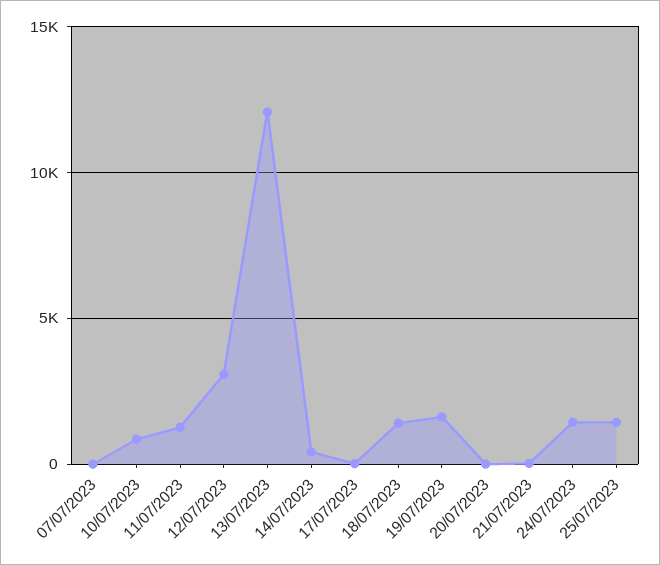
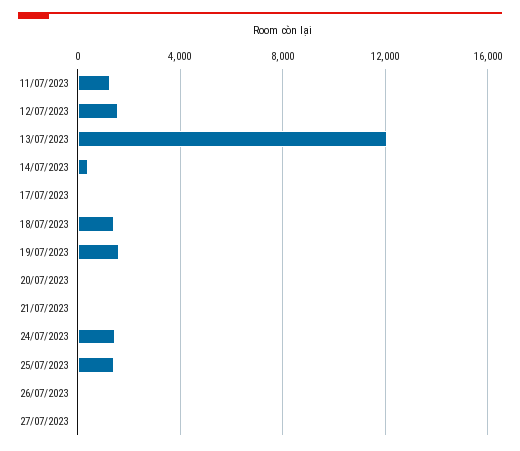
07/07/2023: 0 -> none
10/07/2023: 1000 -> none
12/07/2023: 3000 -> 1500
26/07/2023: none -> 0
27/07/2023: none -> 0

